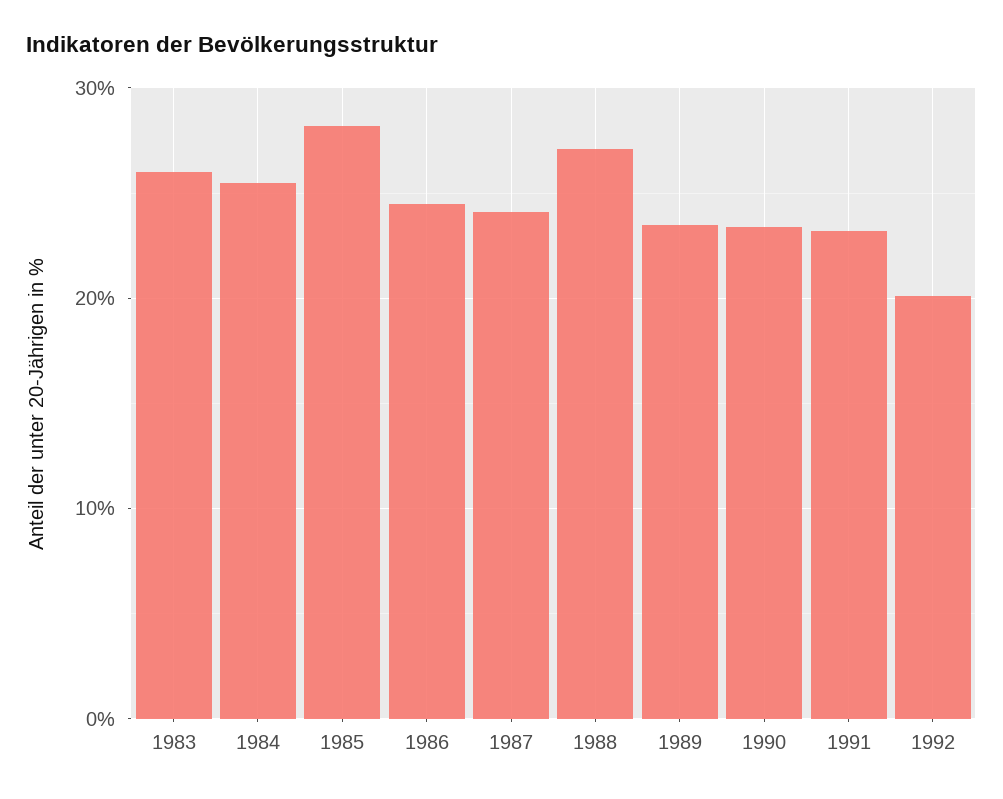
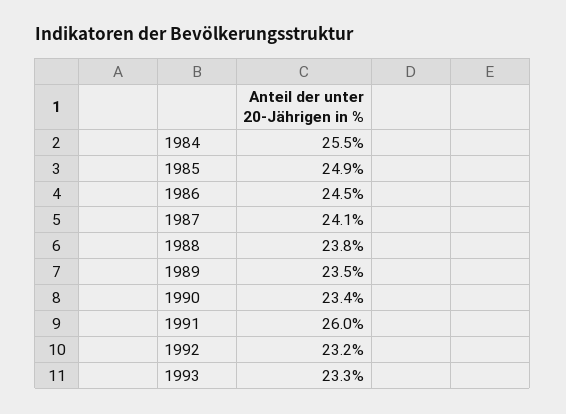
1983: 26 -> none
1985: 28 -> 24.9
1988: 27 -> 23.8
1991: 23 -> 26
1992: 20 -> 23.2
1993: none -> 23.3

